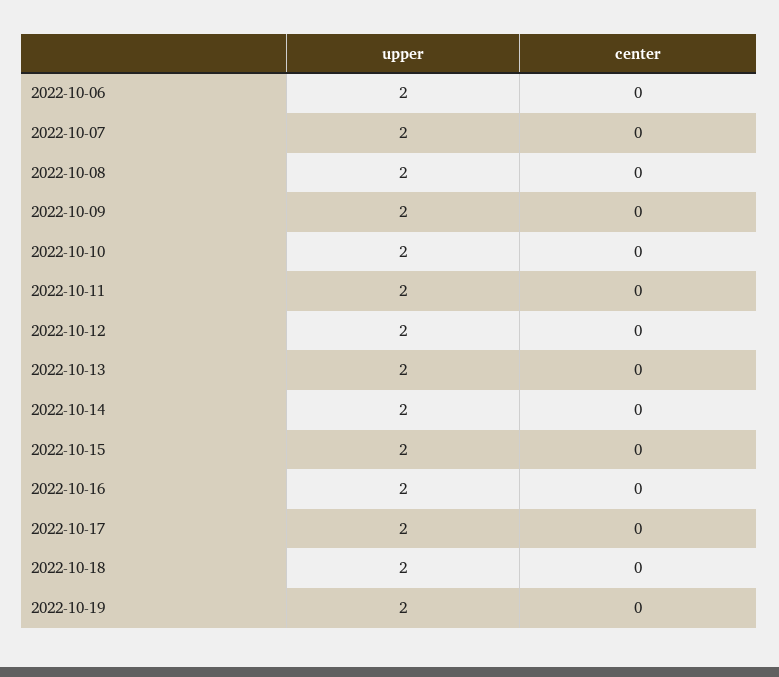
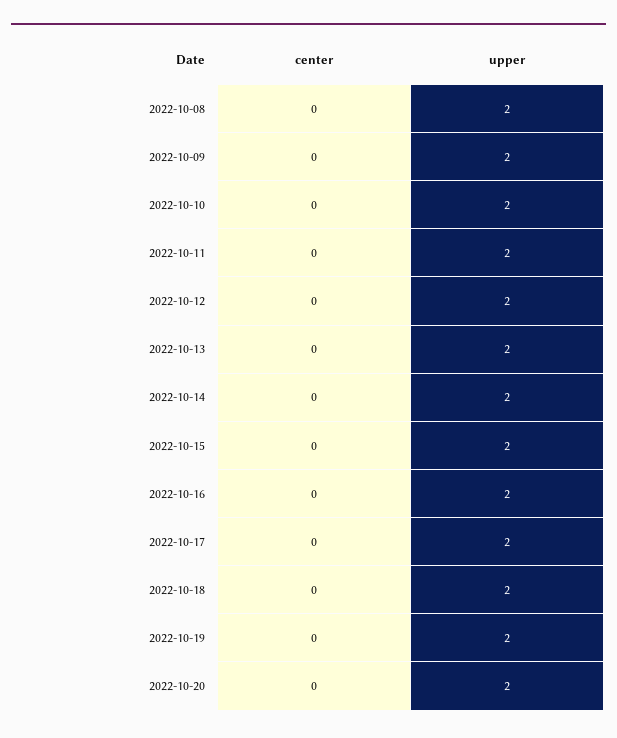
upper, 2022-10-06: 2 -> none
center, 2022-10-06: 0 -> none
upper, 2022-10-07: 2 -> none
center, 2022-10-07: 0 -> none
center, 2022-10-20: none -> 0
upper, 2022-10-20: none -> 2

